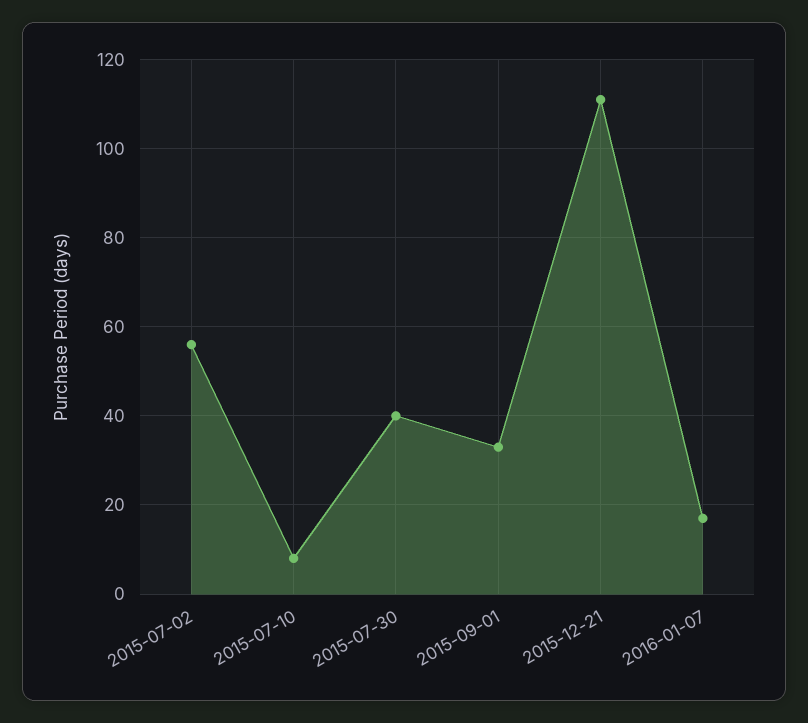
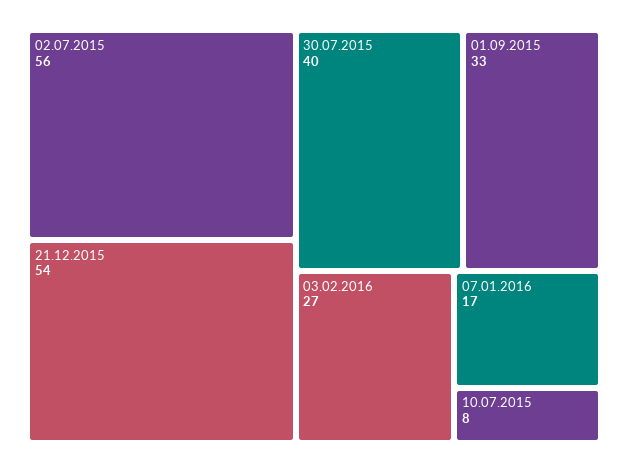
2015-12-21: 110 -> 54
03.02.2016: none -> 27

